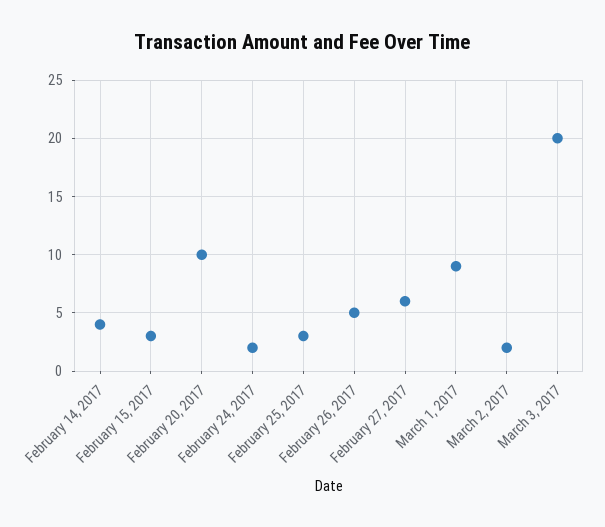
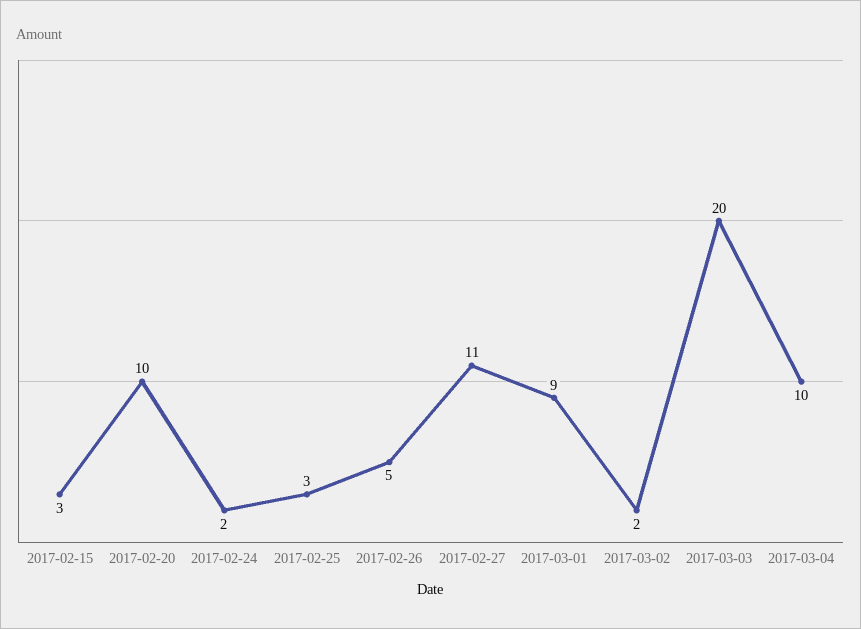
February 14, 2017: 4 -> none
February 27, 2017: 6 -> 11
2017-03-04: none -> 10

